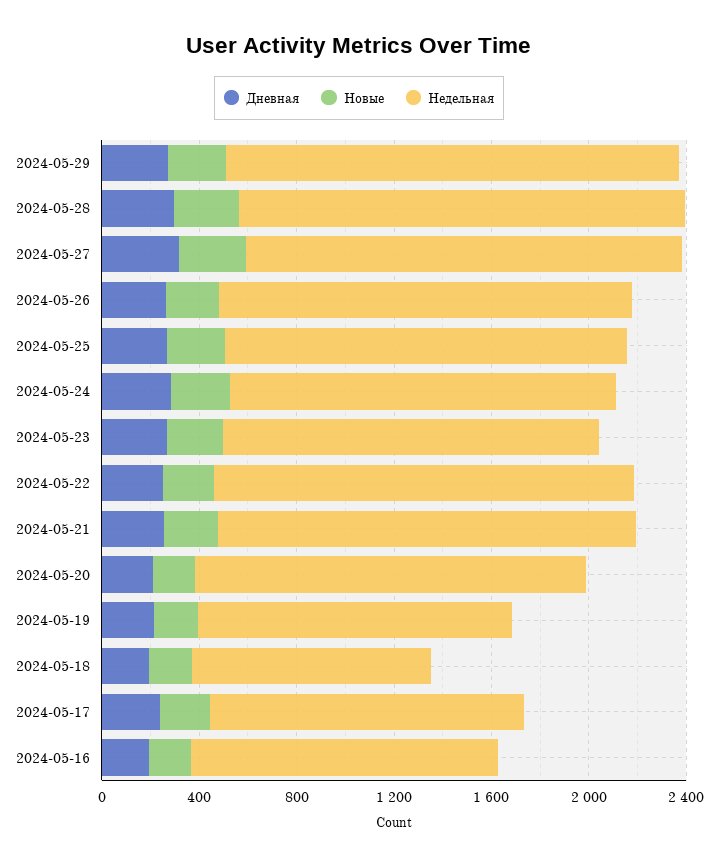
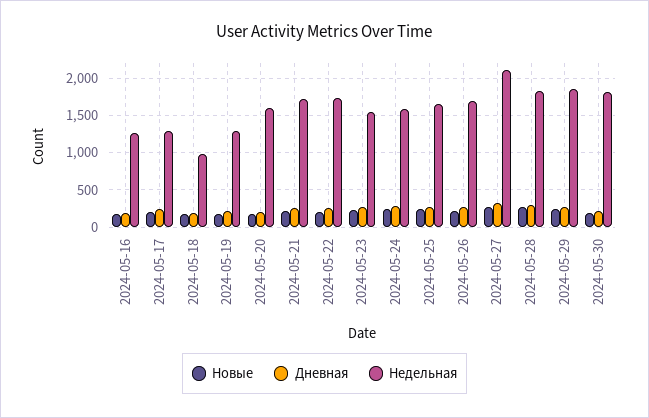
Недельная, 2024-05-27: 1800 -> 2100
Новые, 2024-05-30: none -> 200
Дневная, 2024-05-30: none -> 200
Недельная, 2024-05-30: none -> 1800

